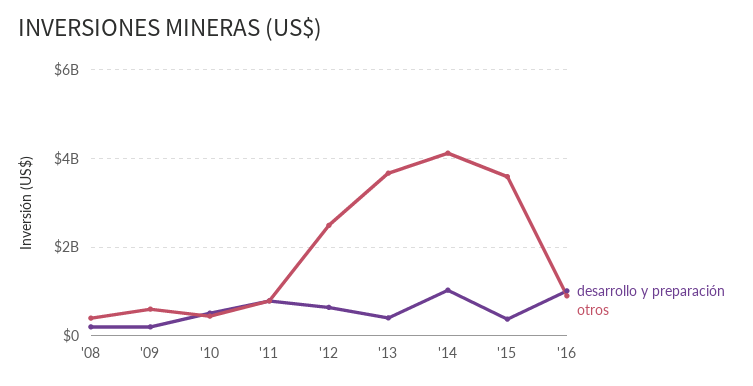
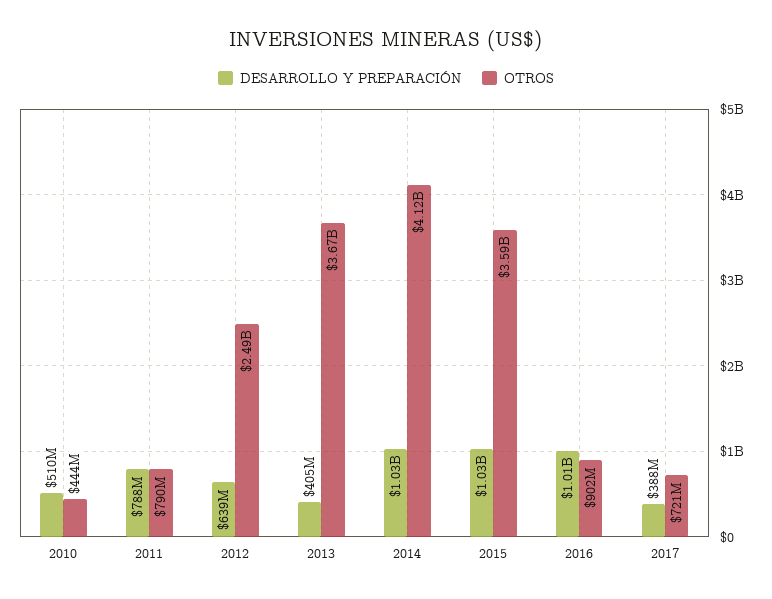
desarrollo y preparación, '08: 200000000 -> none
otros, '08: 400000000 -> none
desarrollo y preparación, '09: 200000000 -> none
otros, '09: 600000000 -> none
desarrollo y preparación, '15: 400000000 -> 1030000000
desarrollo y preparación, 2017: none -> 388000000
otros, 2017: none -> 721000000

